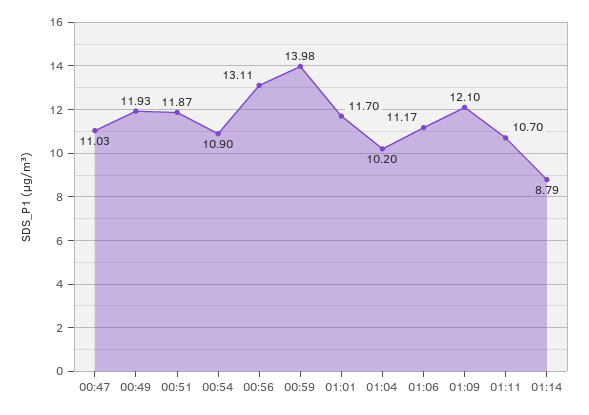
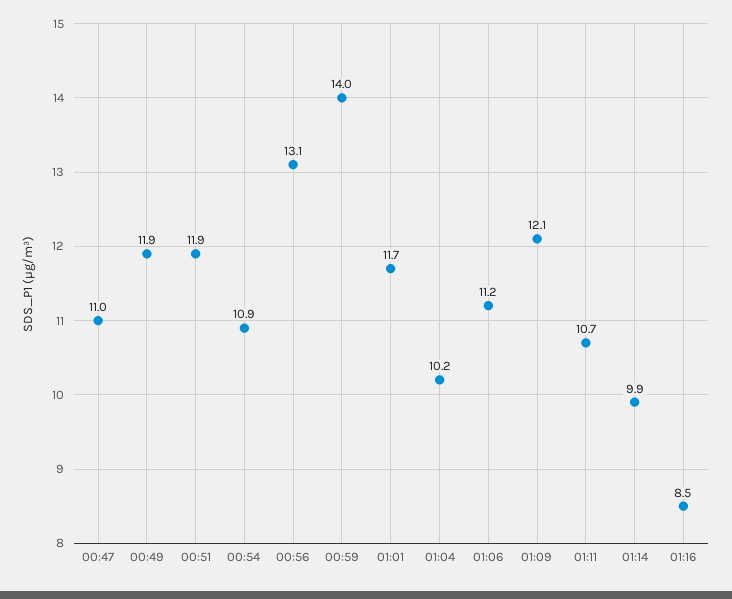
01:14: 8.79 -> 9.9
01:16: none -> 8.5

